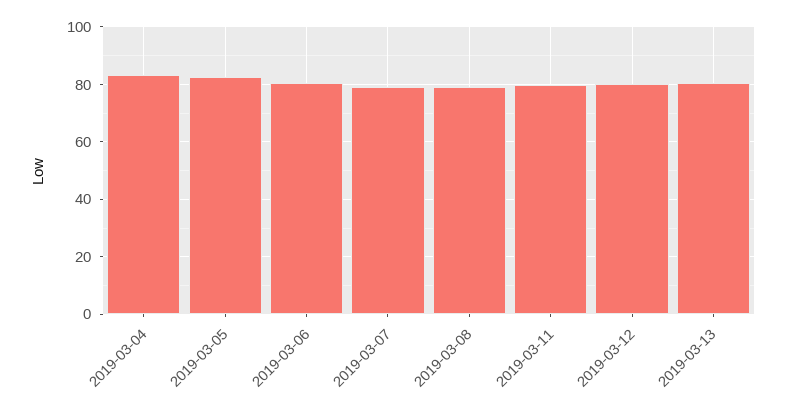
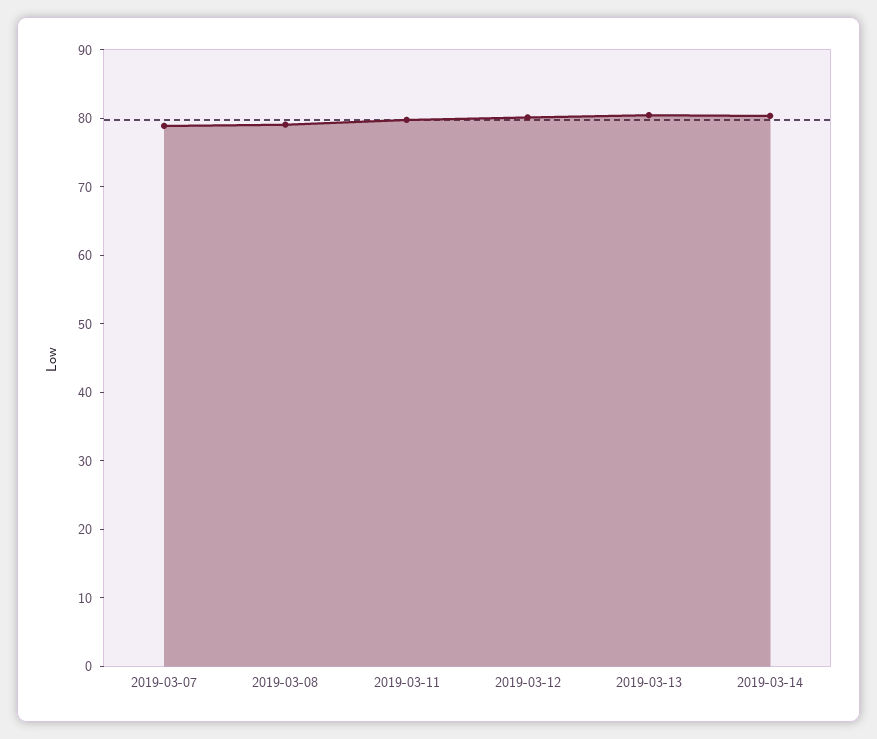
2019-03-04: 82.5 -> none
2019-03-05: 82.5 -> none
2019-03-06: 80 -> none
2019-03-14: none -> 80

